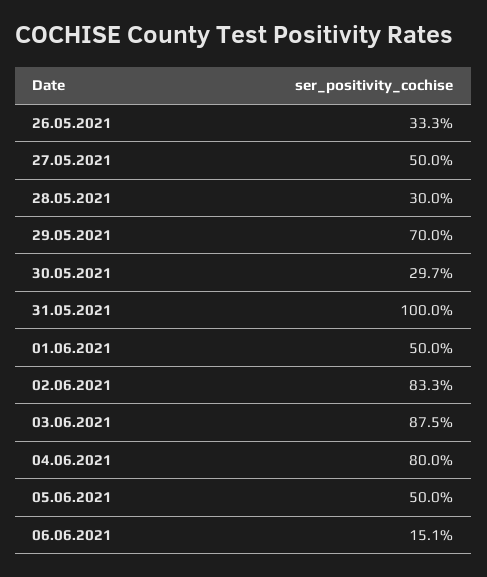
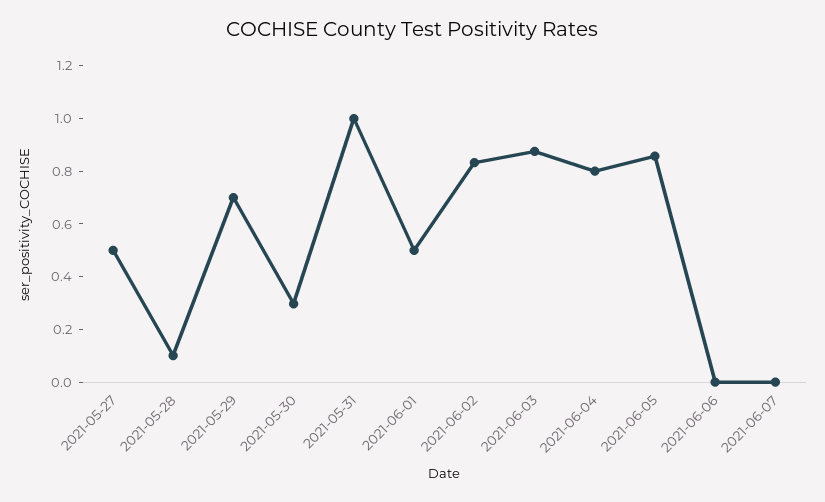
26.05.2021: 0.333 -> none
28.05.2021: 0.3 -> 0.1
05.06.2021: 0.5 -> 0.85
06.06.2021: 0.151 -> 0
2021-06-07: none -> 0

